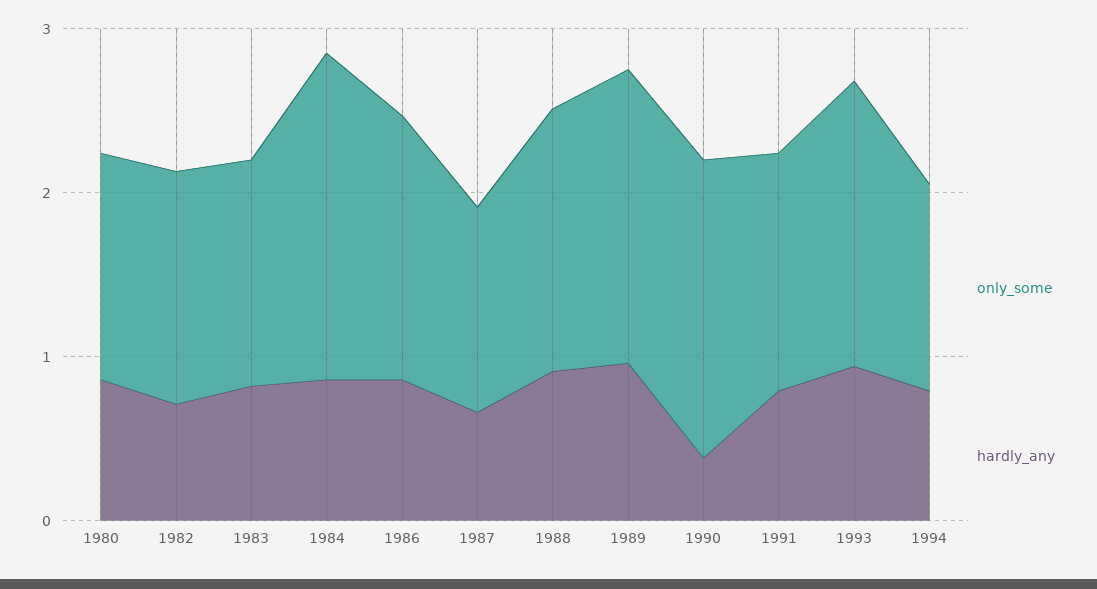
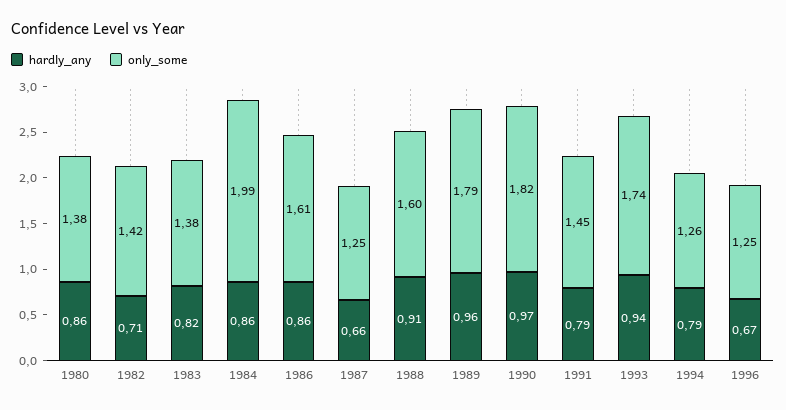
hardly_any, 1990: 0.4 -> 0.97
hardly_any, 1996: none -> 0.67
only_some, 1996: none -> 1.25

